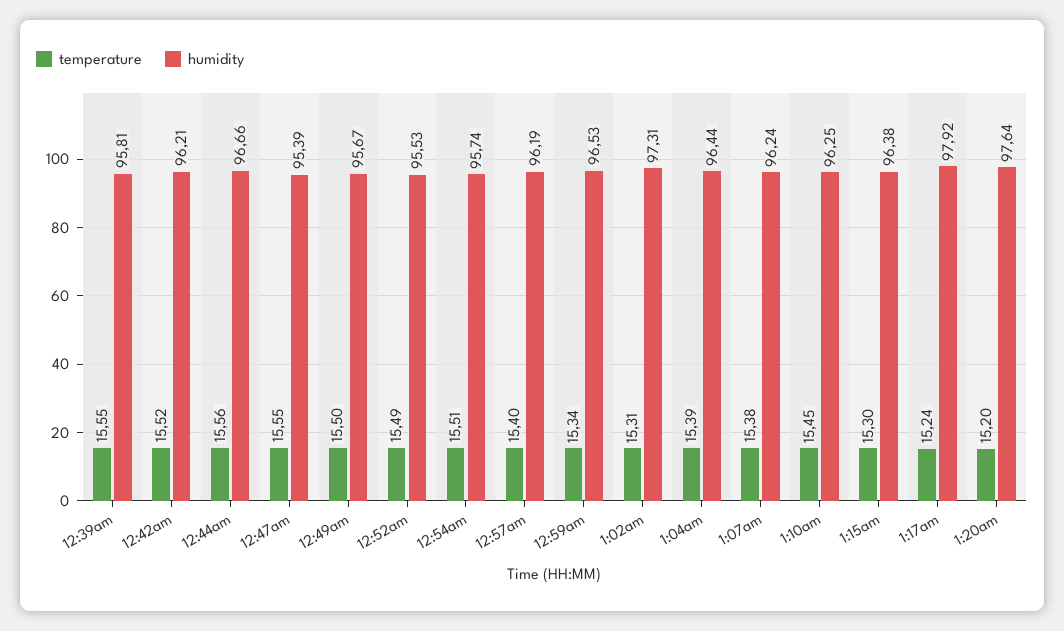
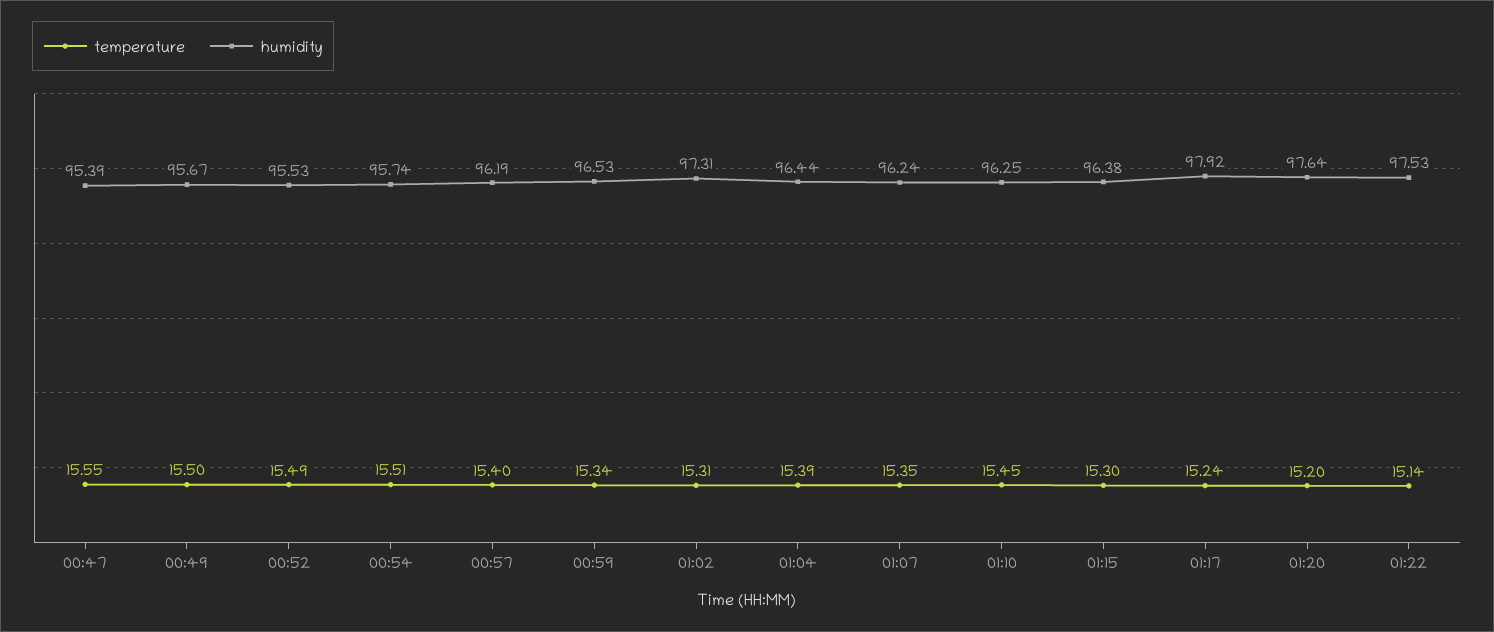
temperature, 12:39am: 15.55 -> none
humidity, 12:39am: 95.81 -> none
temperature, 12:42am: 15.52 -> none
humidity, 12:42am: 96.21 -> none
temperature, 12:44am: 15.56 -> none
humidity, 12:44am: 96.66 -> none
temperature, 1:07am: 15.38 -> 15.35
temperature, 01:22: none -> 15.14
humidity, 01:22: none -> 97.53

